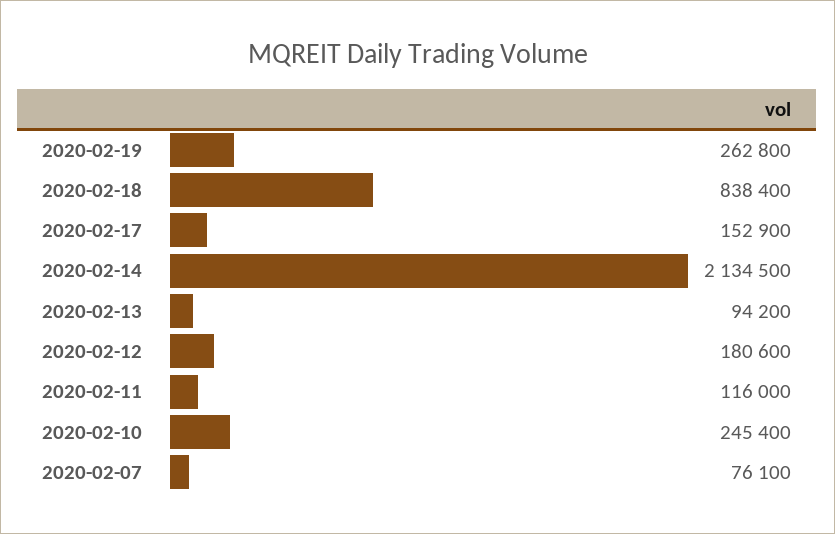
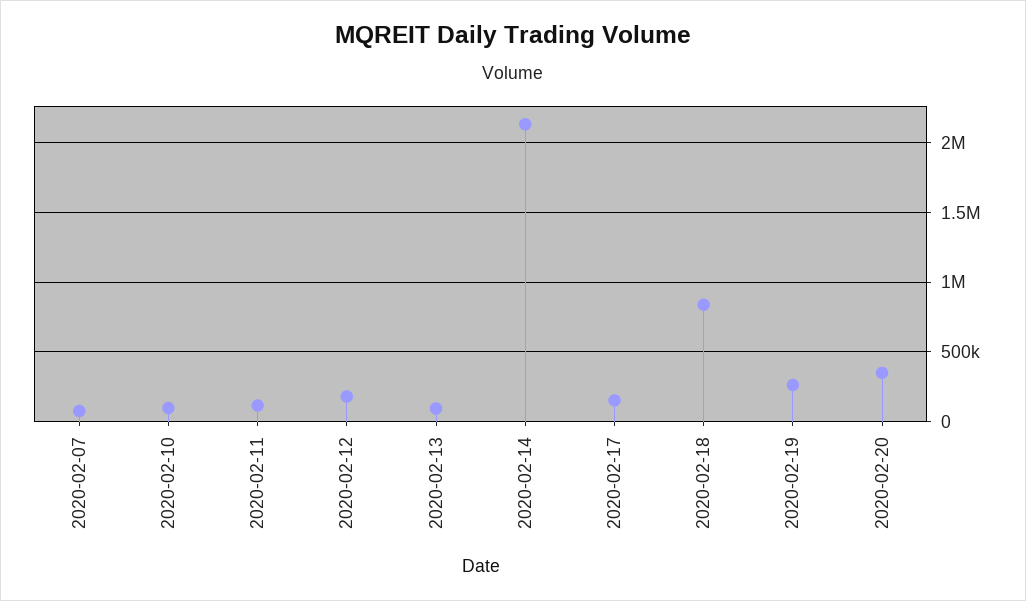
2020-02-10: 245400 -> 100000
2020-02-20: none -> 350000

